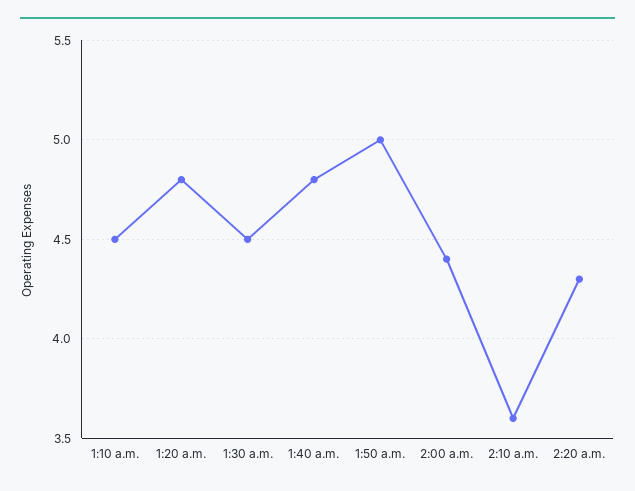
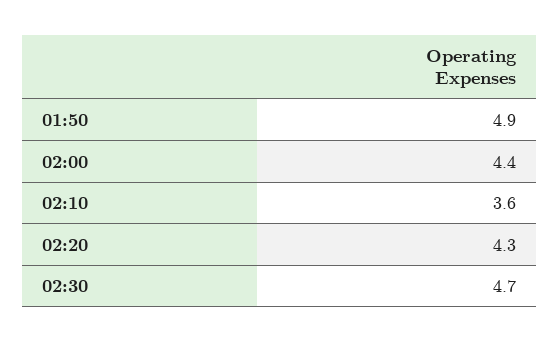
1:10 a.m.: 4.5 -> none
1:20 a.m.: 4.8 -> none
1:30 a.m.: 4.5 -> none
1:40 a.m.: 4.8 -> none
1:50 a.m.: 5 -> 4.9
02:30: none -> 4.7

